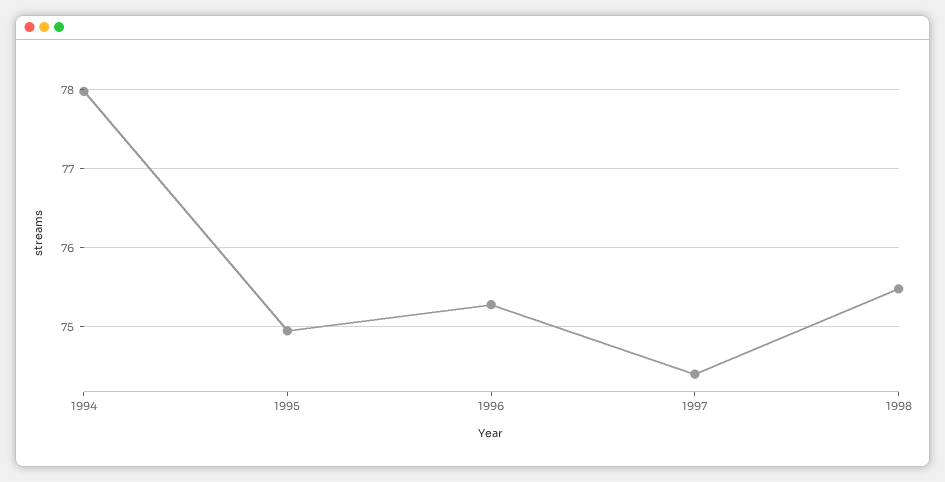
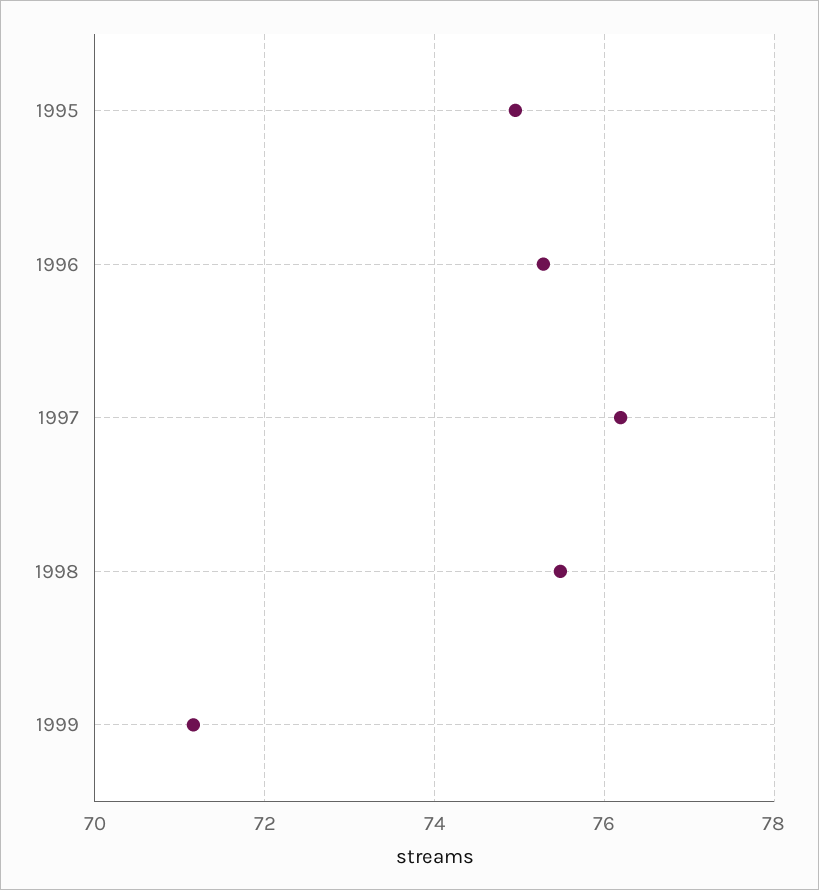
1994: 78 -> none
1997: 74.4 -> 76.2
1999: none -> 71.2

